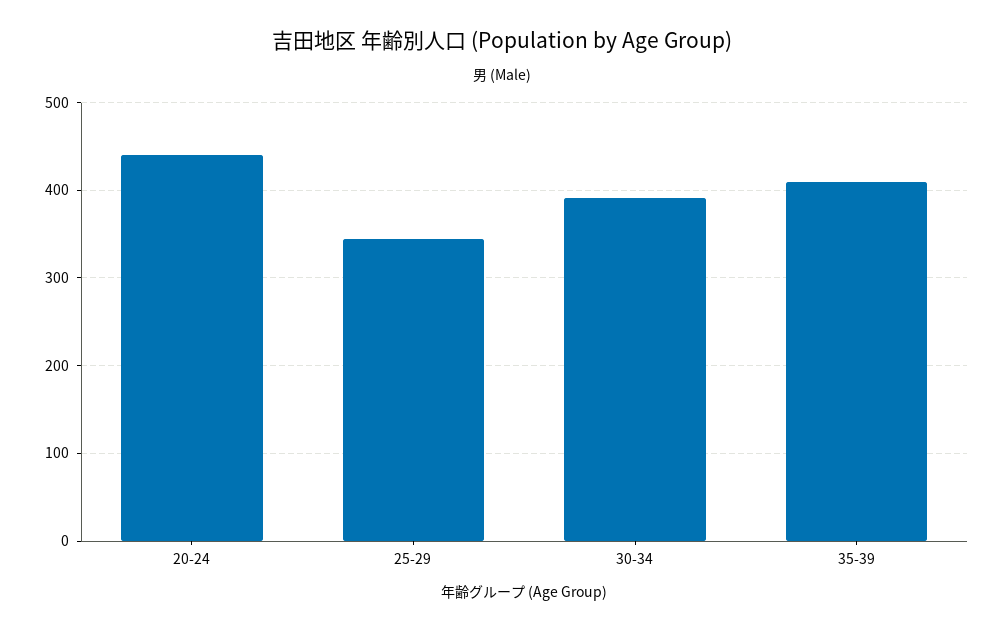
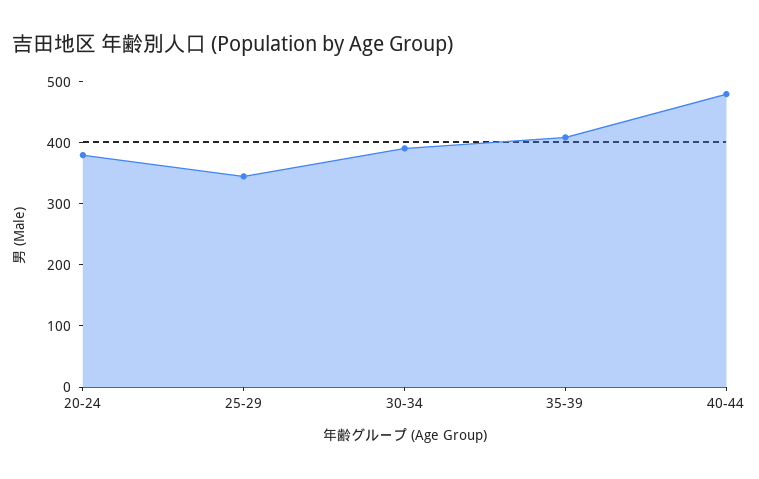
20-24: 440 -> 380
40-44: none -> 480

